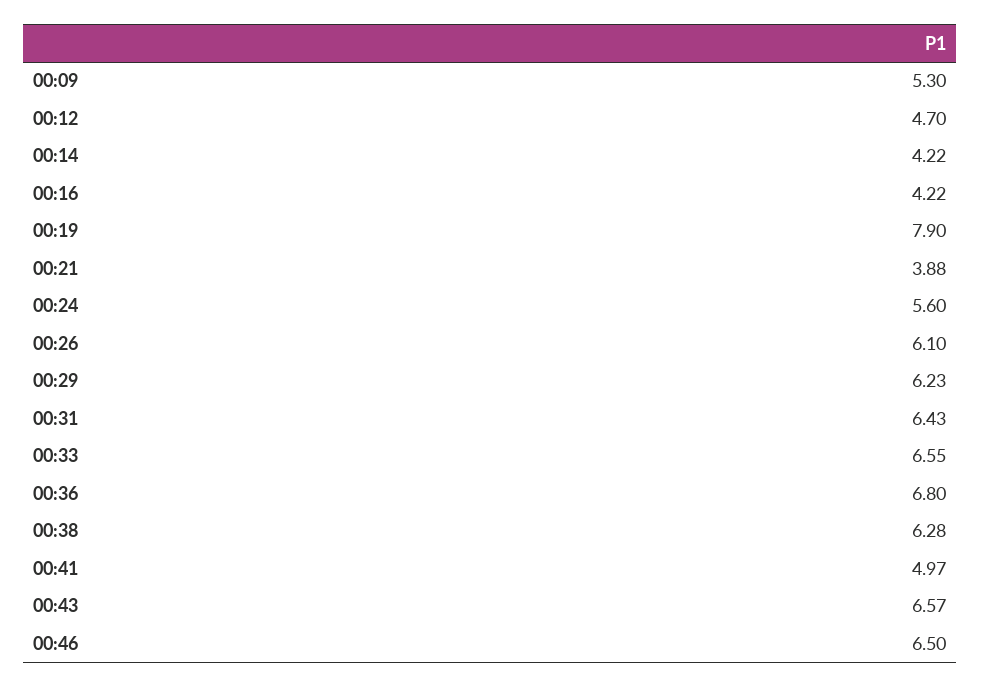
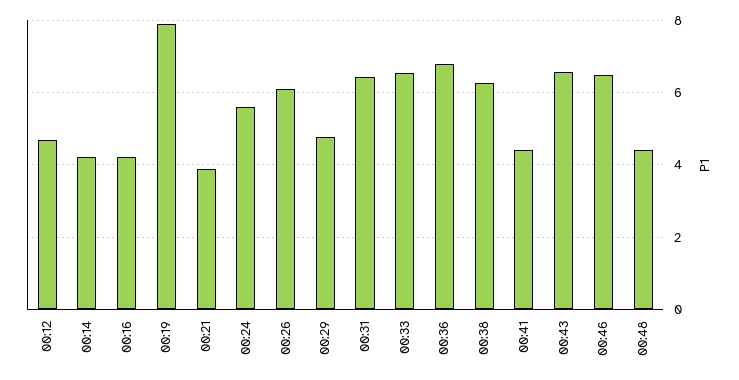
00:09: 5.3 -> none
00:29: 6.23 -> 4.8
00:41: 4.97 -> 4.4
00:48: none -> 4.4

